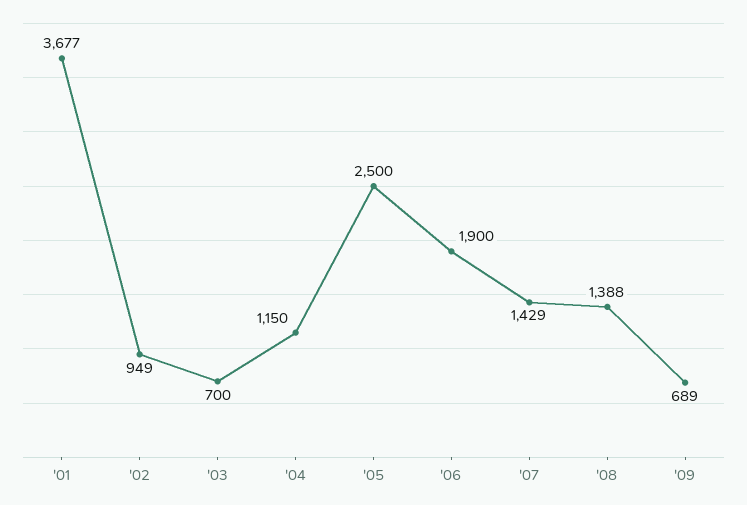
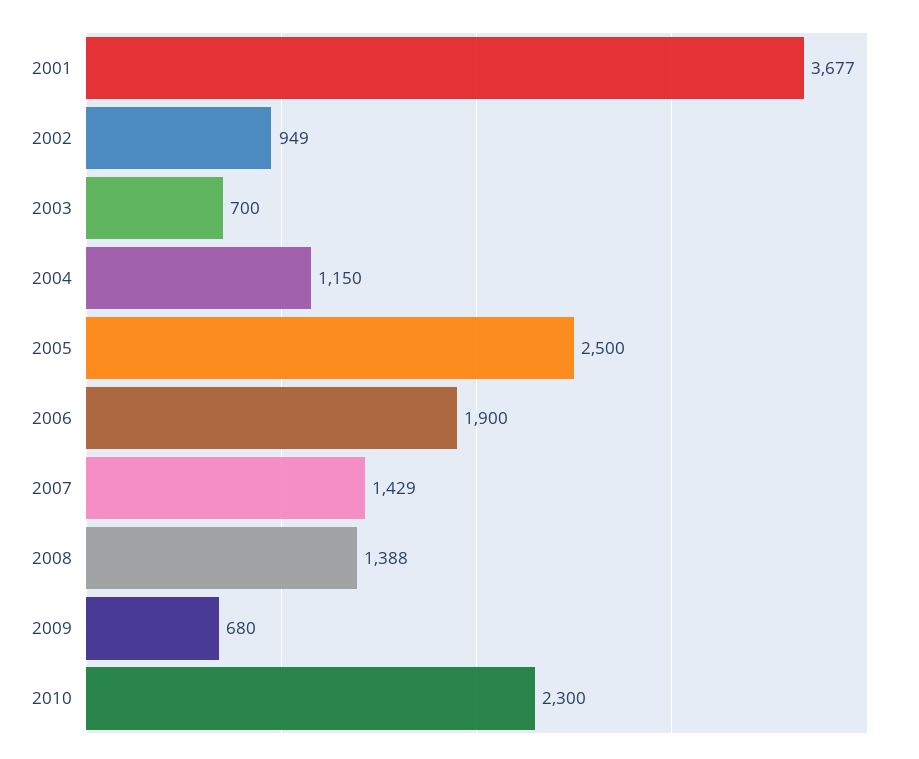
'09: 689 -> 680
2010: none -> 2300

